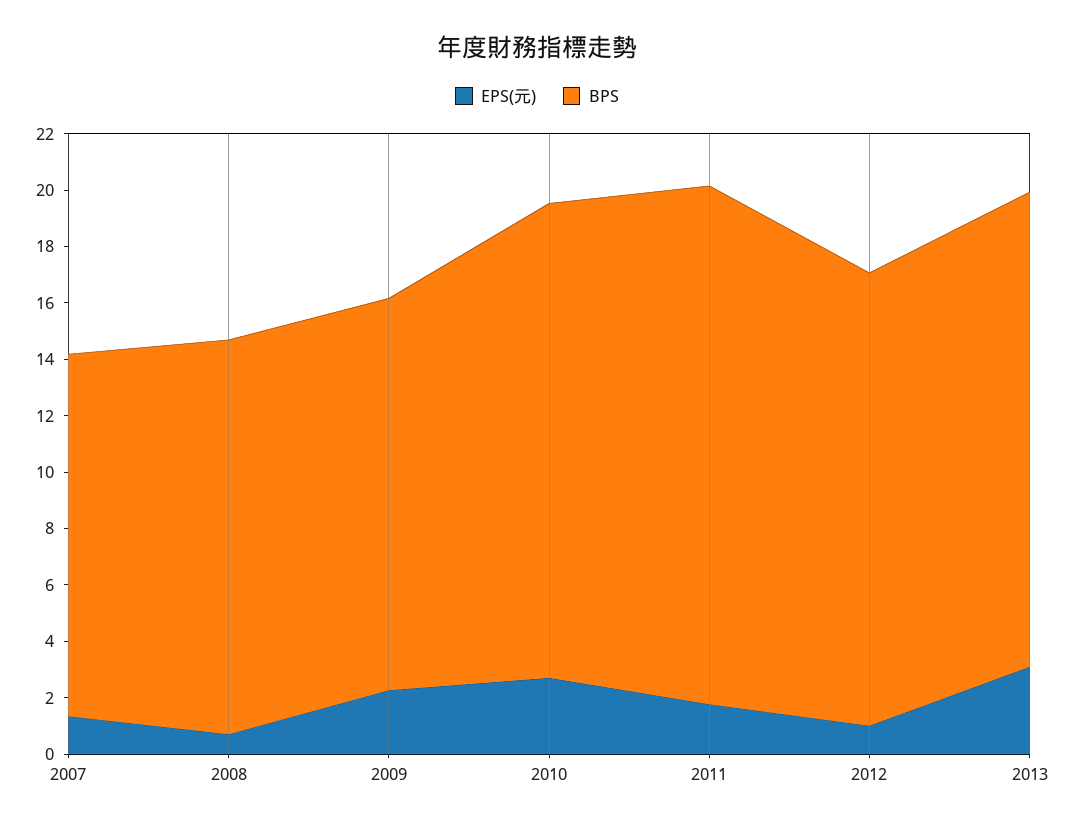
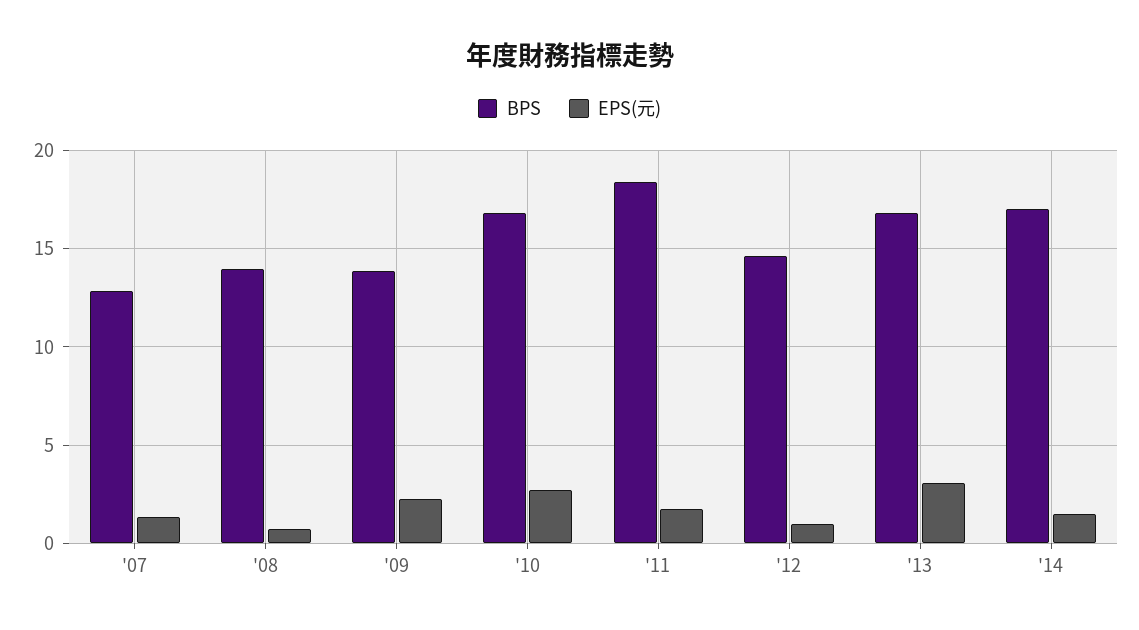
BPS, 2012: 16 -> 14.5
BPS, '14: none -> 17
EPS(元), '14: none -> 1.5

